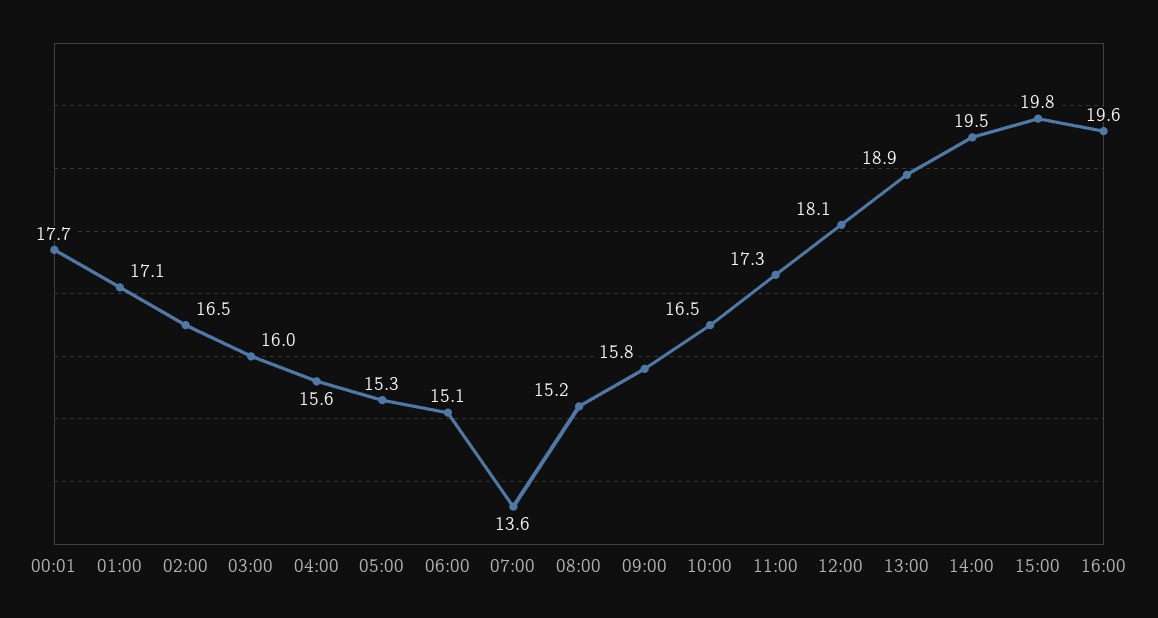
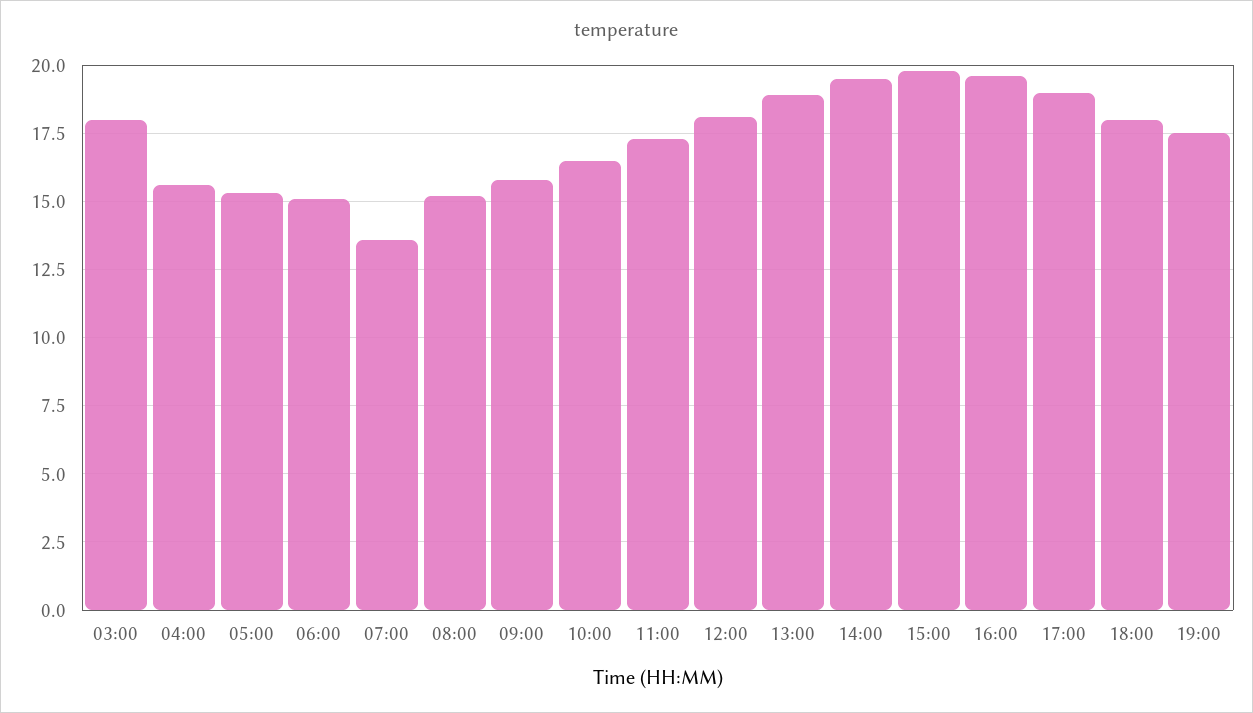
00:01: 17.7 -> none
01:00: 17.1 -> none
02:00: 16.5 -> none
03:00: 16 -> 18
17:00: none -> 19
18:00: none -> 18
19:00: none -> 17.5

